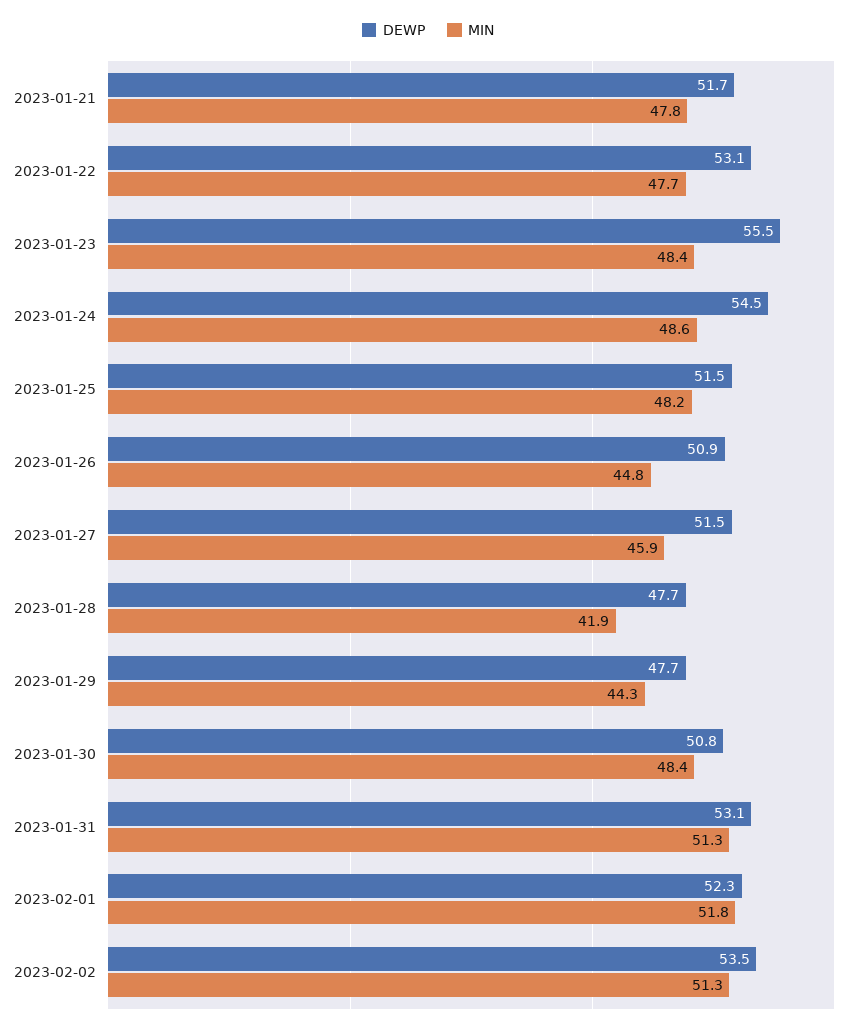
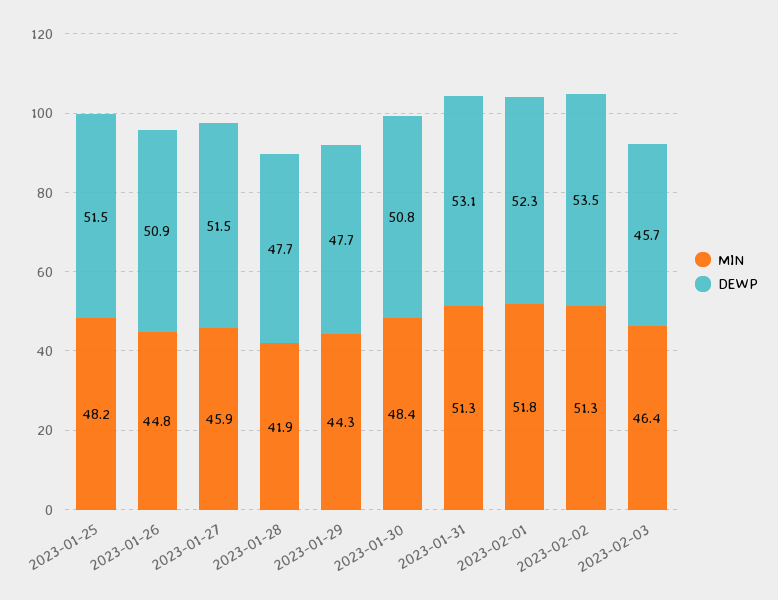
DEWP, 2023-01-21: 51.7 -> none
MIN, 2023-01-21: 47.8 -> none
DEWP, 2023-01-22: 53.1 -> none
MIN, 2023-01-22: 47.7 -> none
DEWP, 2023-01-23: 55.5 -> none
MIN, 2023-01-23: 48.4 -> none
DEWP, 2023-01-24: 54.5 -> none
MIN, 2023-01-24: 48.6 -> none
MIN, 2023-02-03: none -> 46.4
DEWP, 2023-02-03: none -> 45.7

